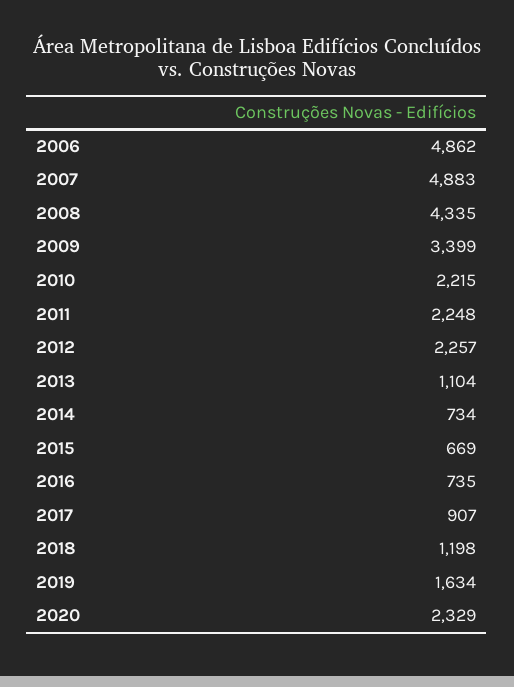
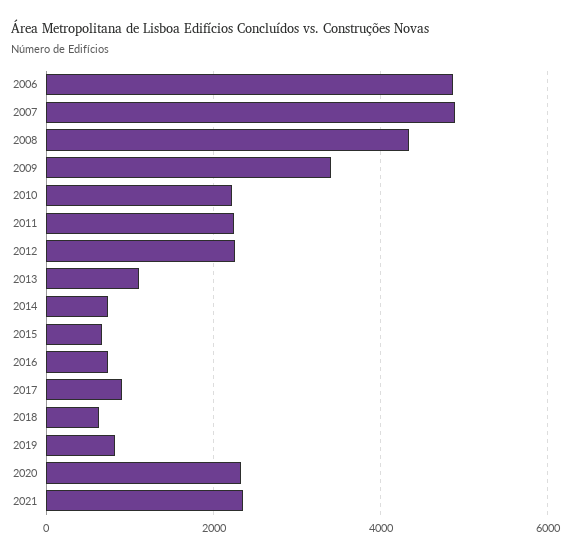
2018: 1198 -> 600
2019: 1634 -> 800
2021: none -> 2400

